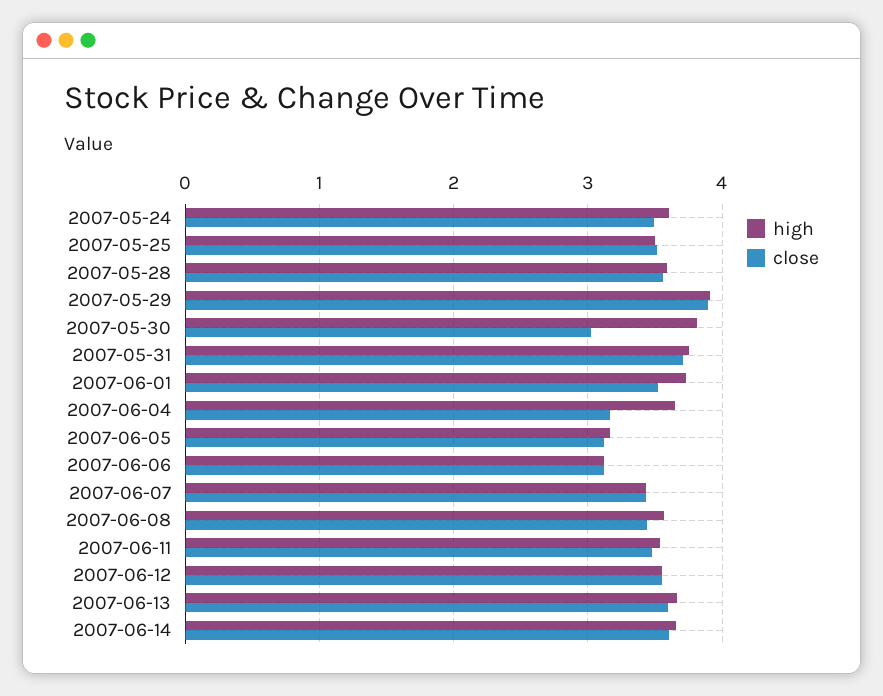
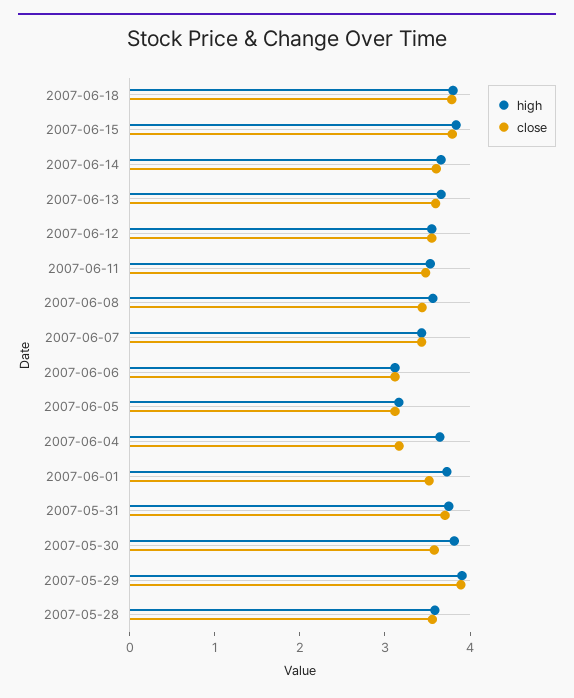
high, 2007-05-24: 3.6 -> none
close, 2007-05-24: 3.5 -> none
high, 2007-05-25: 3.5 -> none
close, 2007-05-25: 3.5 -> none
close, 2007-05-30: 3 -> 3.6
high, 2007-06-18: none -> 3.8
close, 2007-06-18: none -> 3.8
high, 2007-06-15: none -> 3.8
close, 2007-06-15: none -> 3.8

